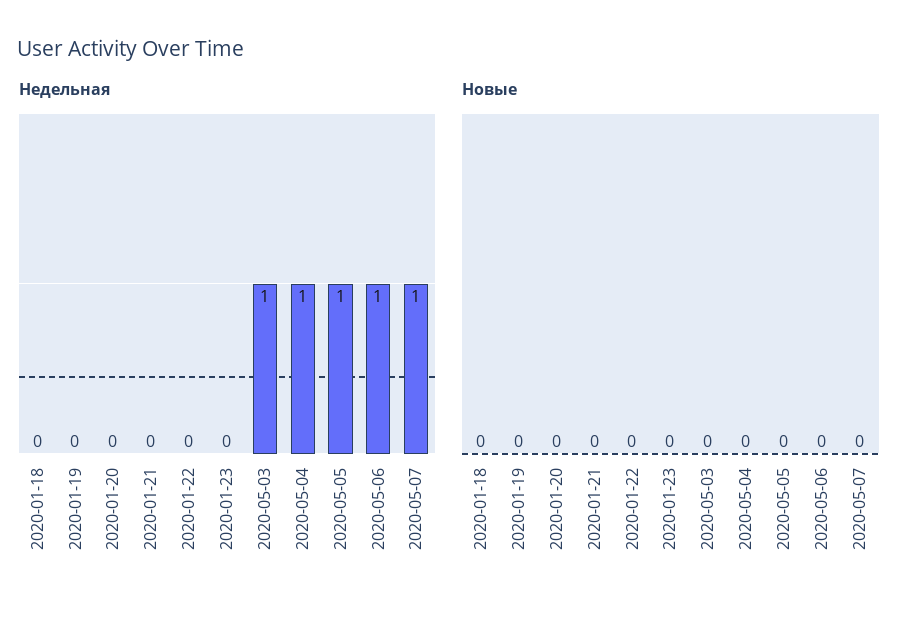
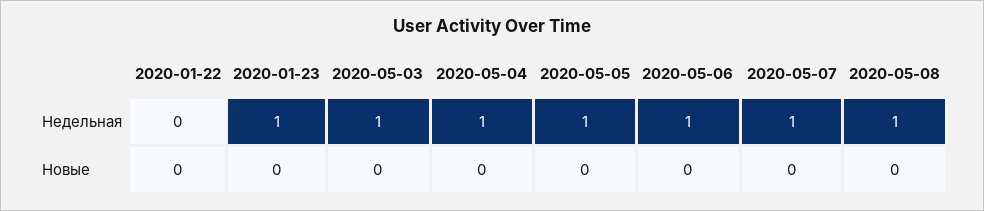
Недельная, 2020-01-18: 0 -> none
Недельная, 2020-01-19: 0 -> none
Недельная, 2020-01-20: 0 -> none
Недельная, 2020-01-21: 0 -> none
Недельная, 2020-01-23: 0 -> 1
Новые, 2020-01-18: 0 -> none
Новые, 2020-01-19: 0 -> none
Новые, 2020-01-20: 0 -> none
Новые, 2020-01-21: 0 -> none
Недельная, 2020-05-08: none -> 1
Новые, 2020-05-08: none -> 0

